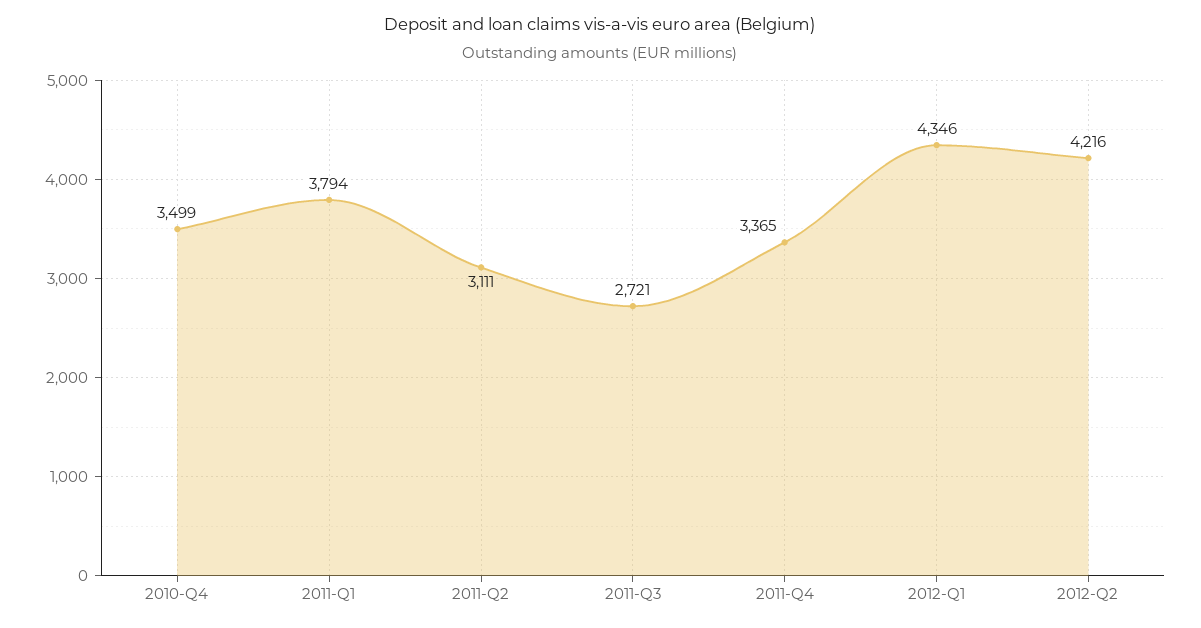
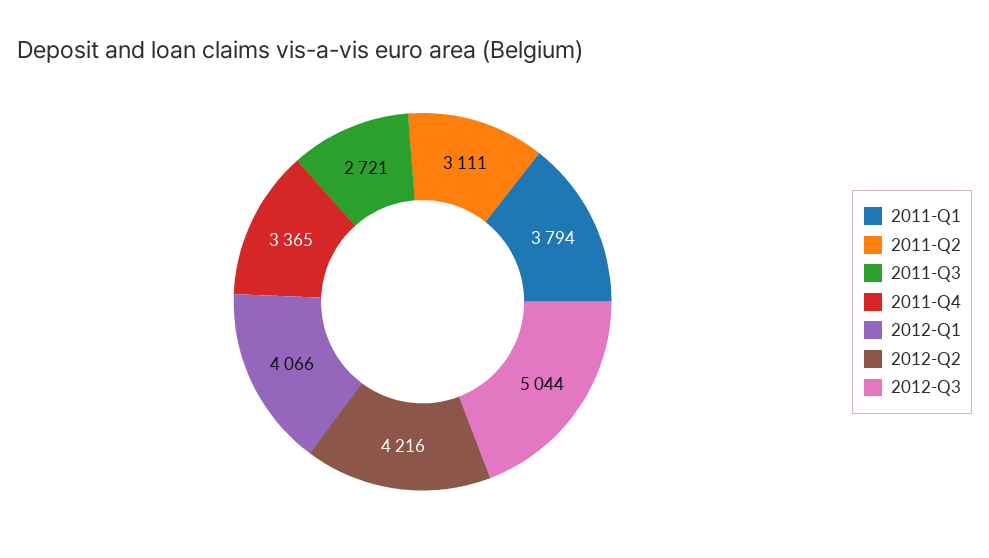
2010-Q4: 3499 -> none
2012-Q1: 4346 -> 4066
2012-Q3: none -> 5044

